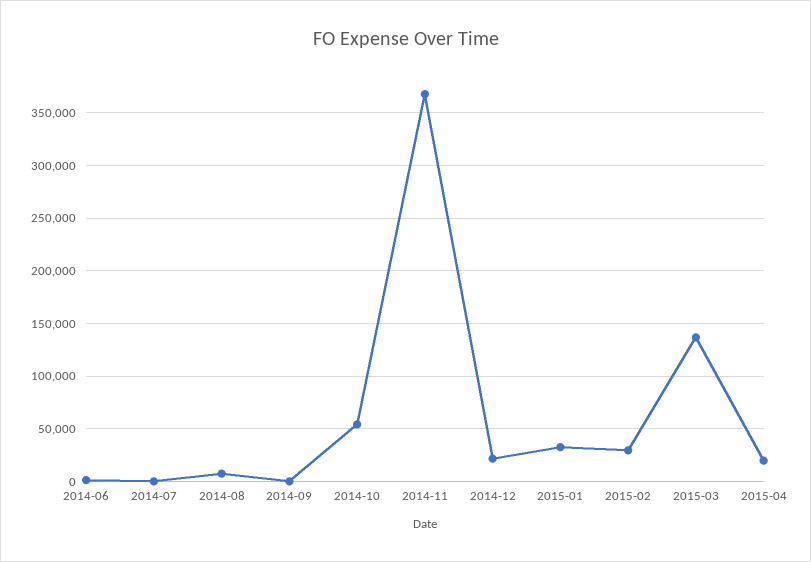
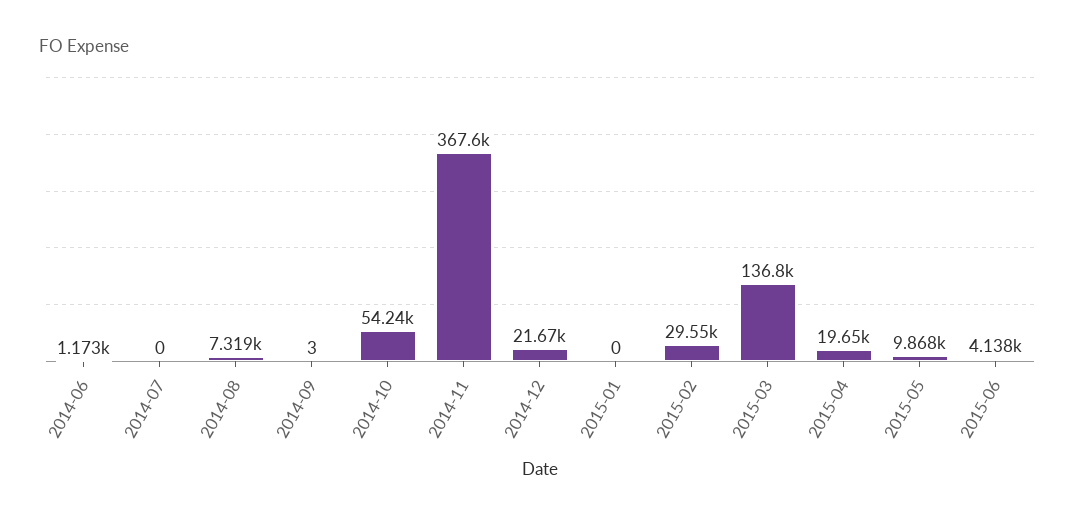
2015-01: 30000 -> 0
2015-05: none -> 9868
2015-06: none -> 4138

